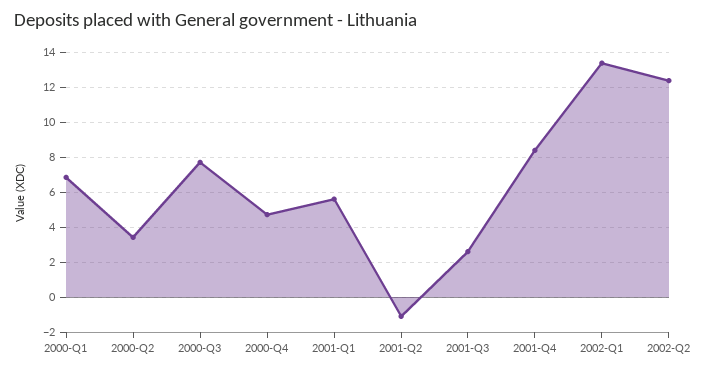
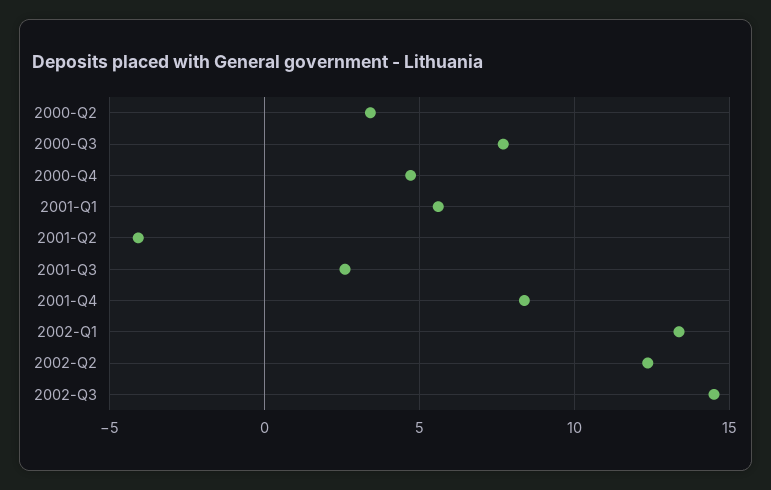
2000-Q1: 7 -> none
2001-Q2: -1 -> -4
2002-Q3: none -> 14.5

